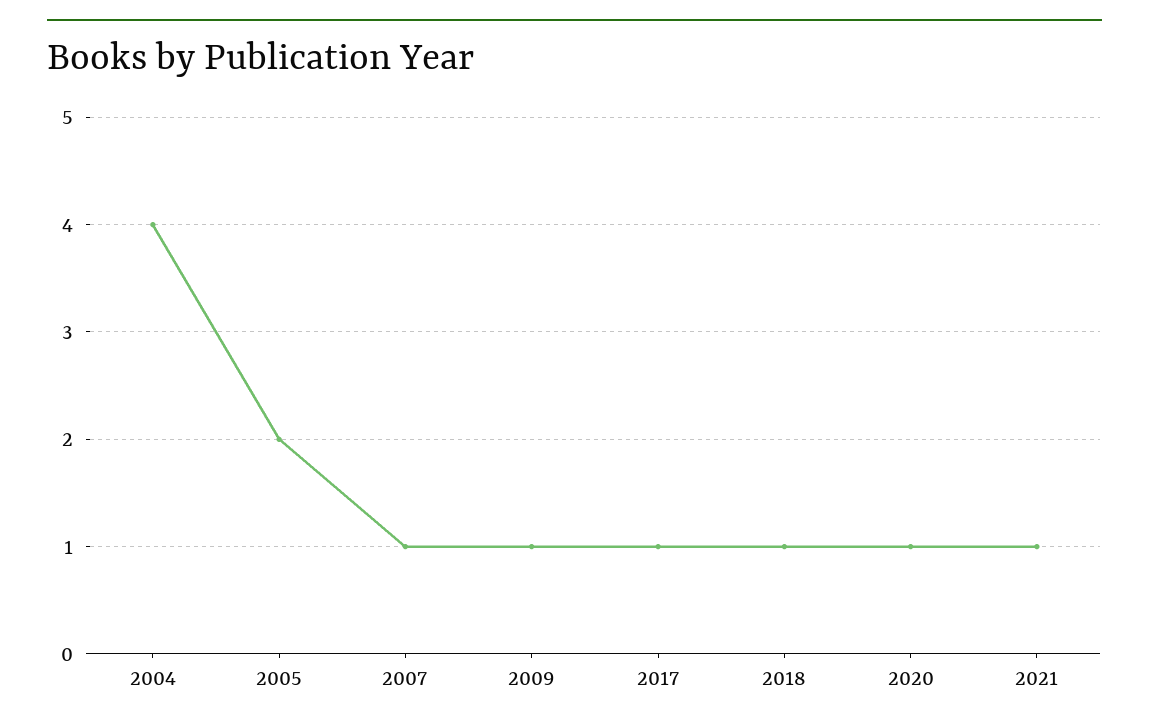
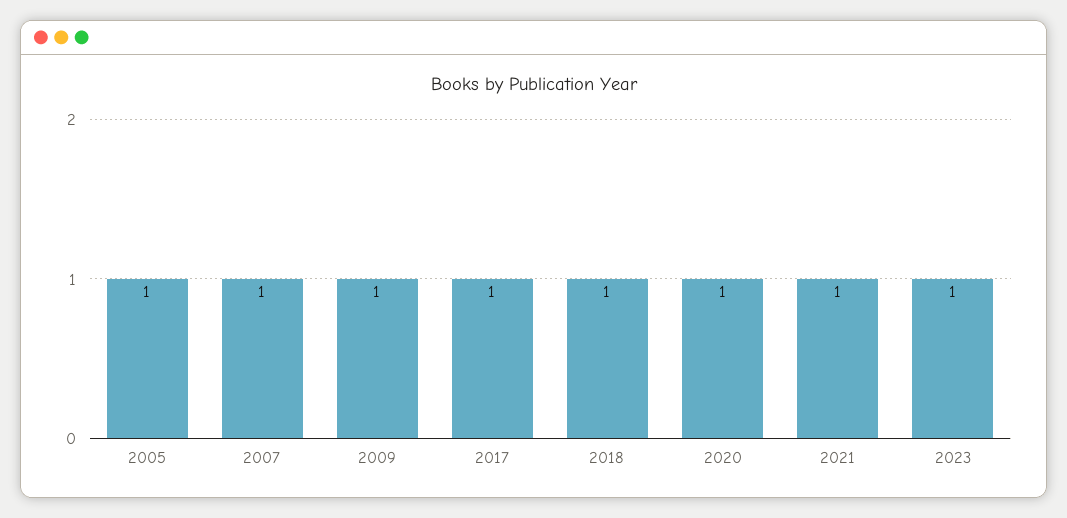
2004: 4 -> none
2005: 2 -> 1
2023: none -> 1

